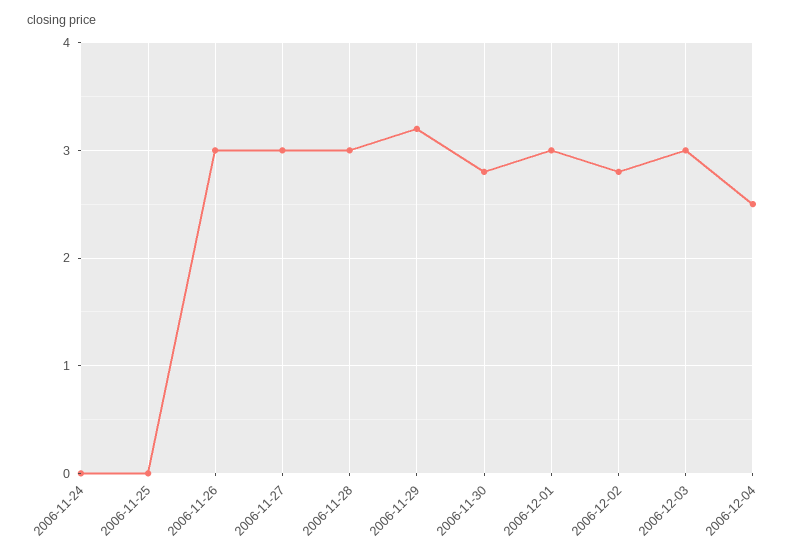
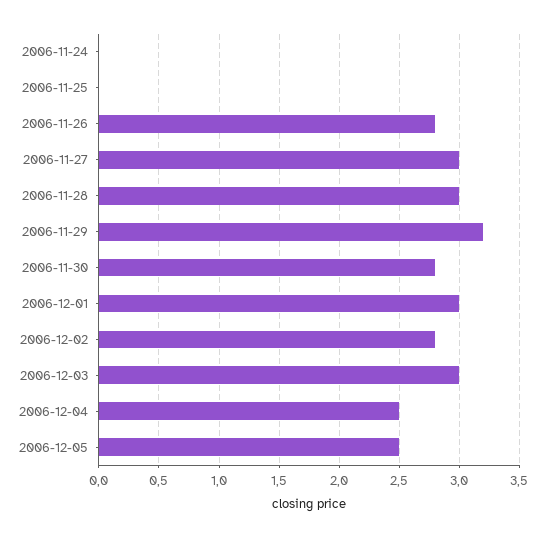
2006-11-26: 3 -> 2.8
2006-12-05: none -> 2.5

